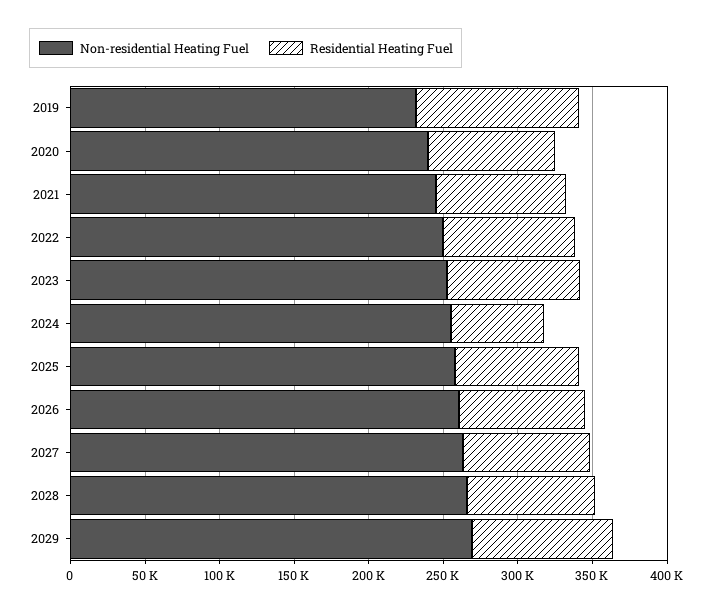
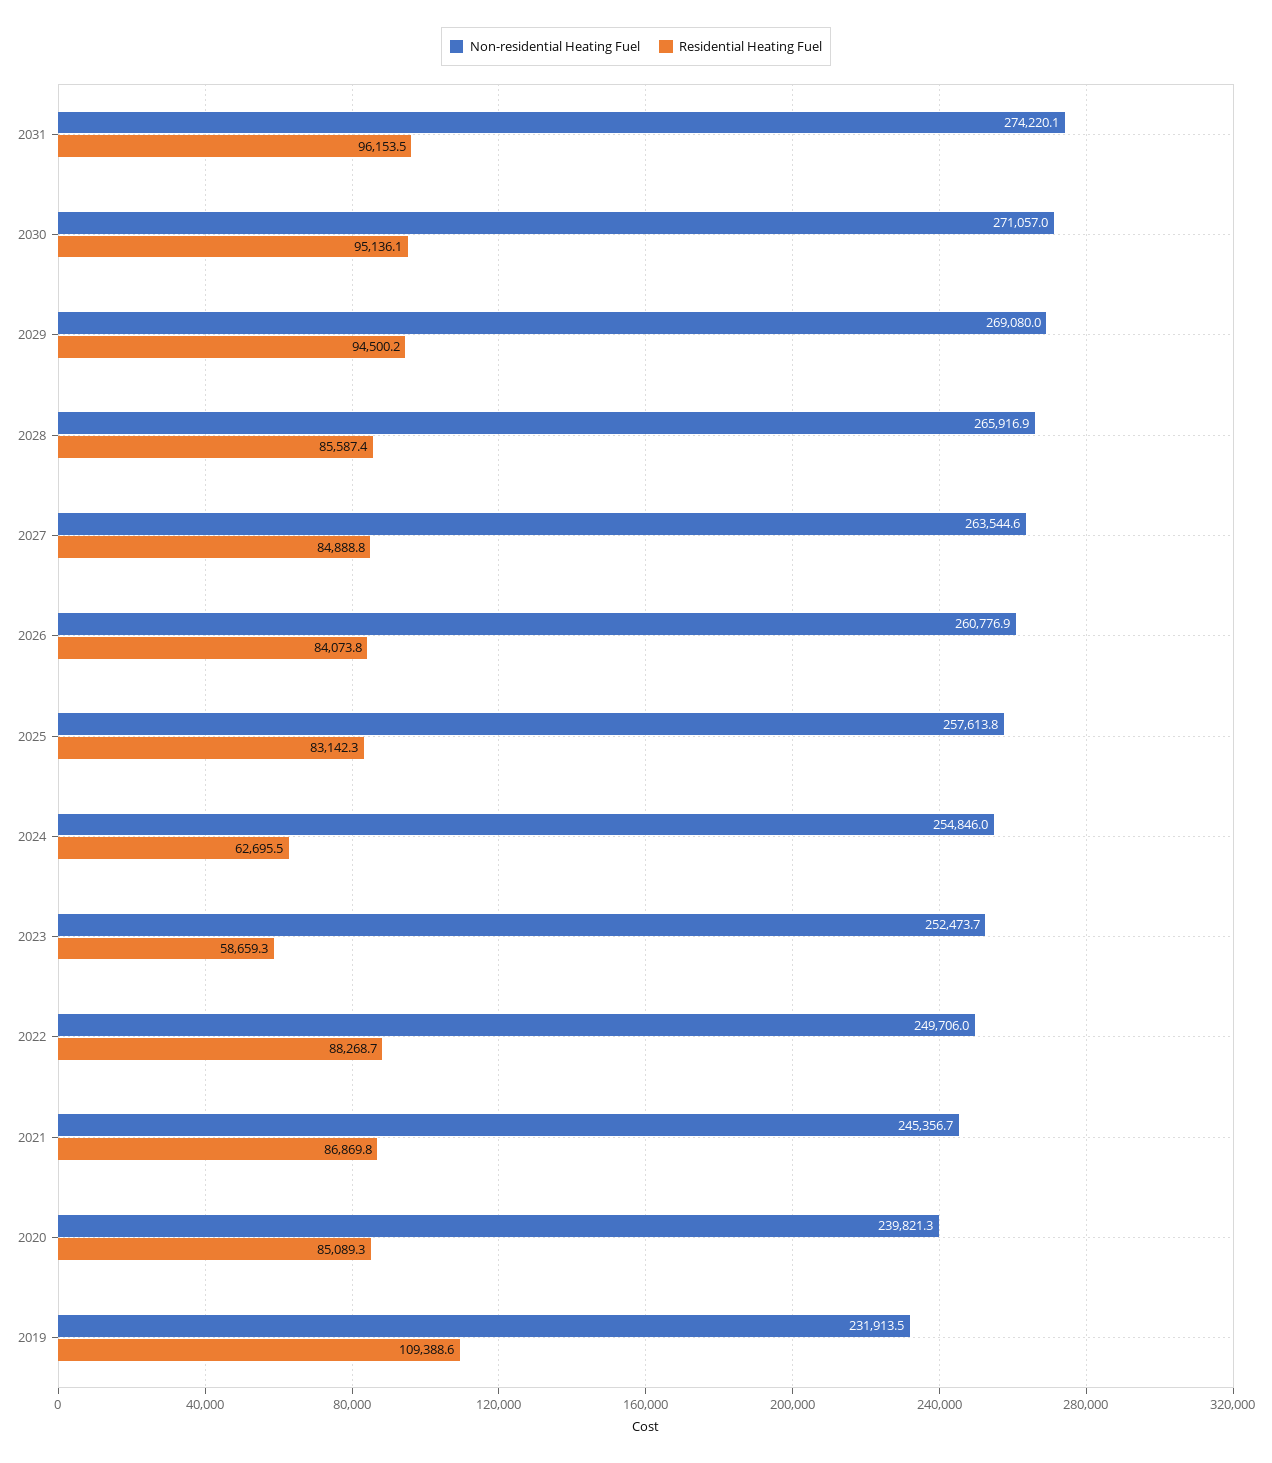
Residential Heating Fuel, 2023: 90000 -> 58659.3
Non-residential Heating Fuel, 2031: none -> 274220.1
Residential Heating Fuel, 2031: none -> 96153.5
Non-residential Heating Fuel, 2030: none -> 271057
Residential Heating Fuel, 2030: none -> 95136.1

